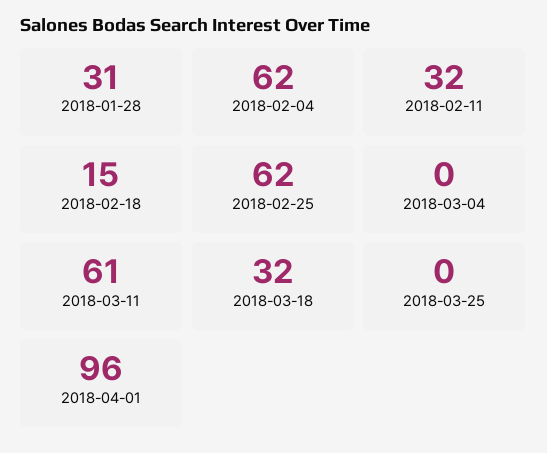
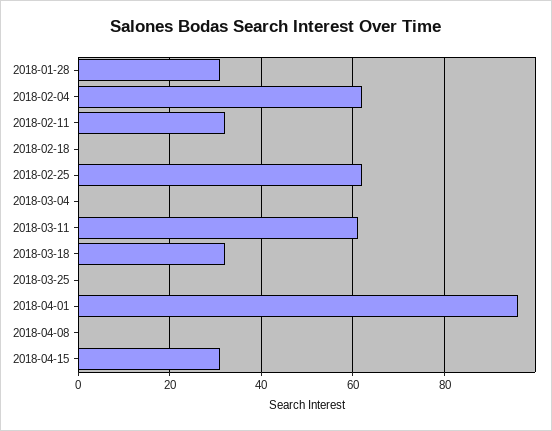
2018-02-18: 15 -> 0
2018-04-08: none -> 0
2018-04-15: none -> 30

